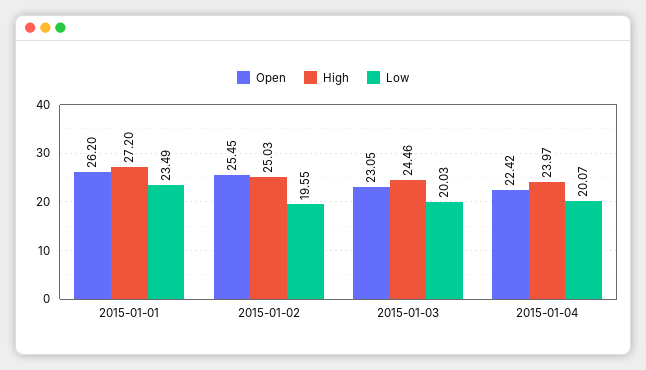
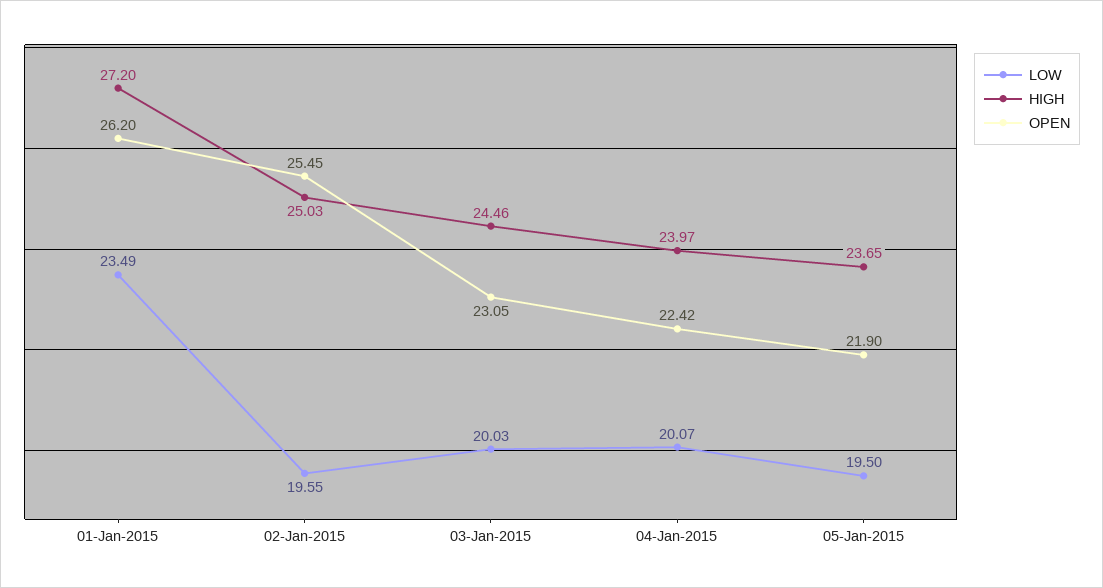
Low, 05-Jan-2015: none -> 19.5
High, 05-Jan-2015: none -> 23.65
Open, 05-Jan-2015: none -> 21.9

